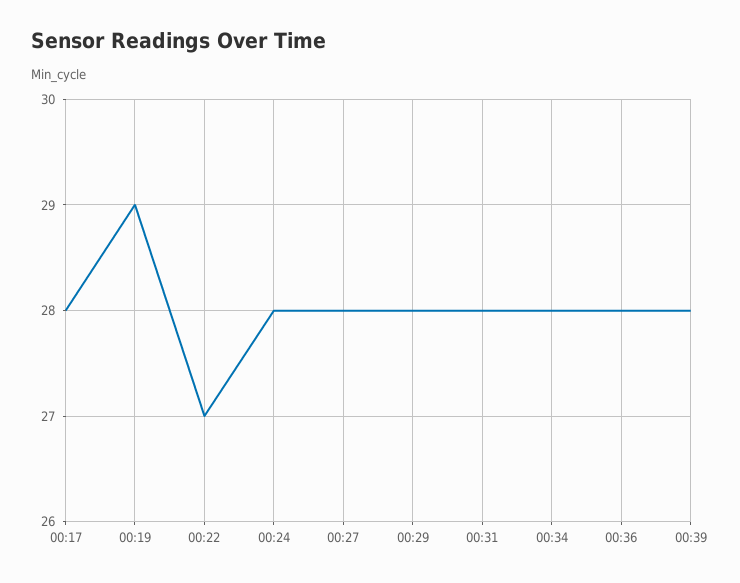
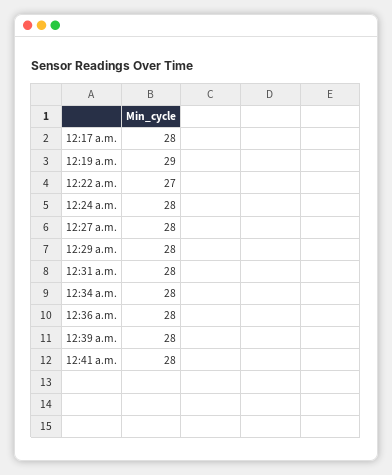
12:41 a.m.: none -> 28

